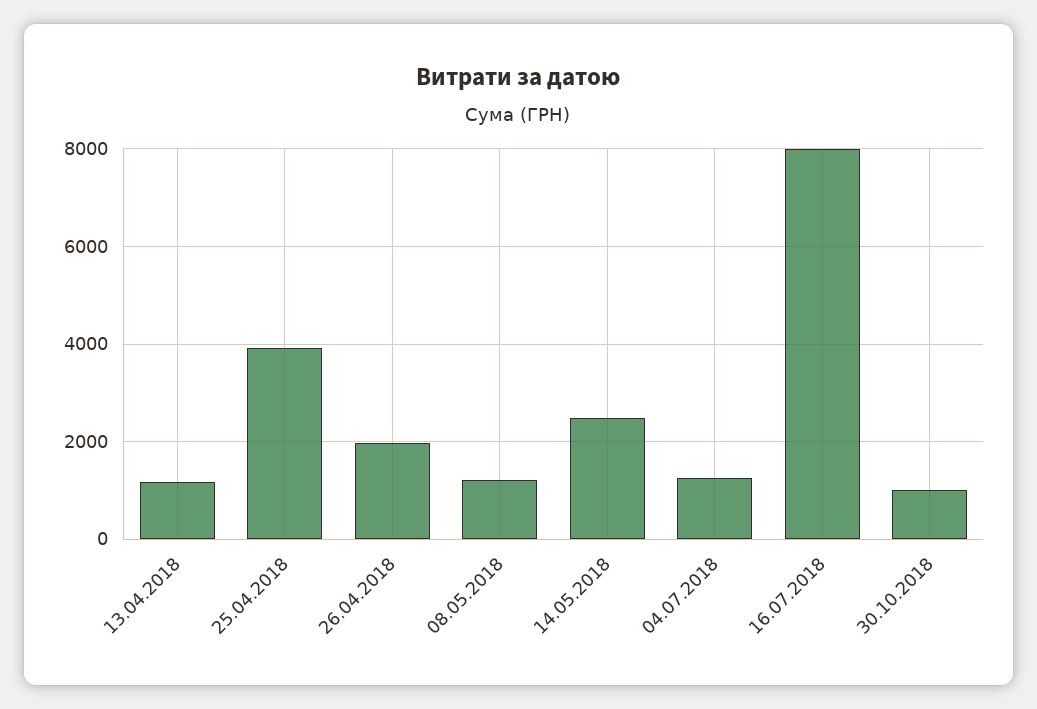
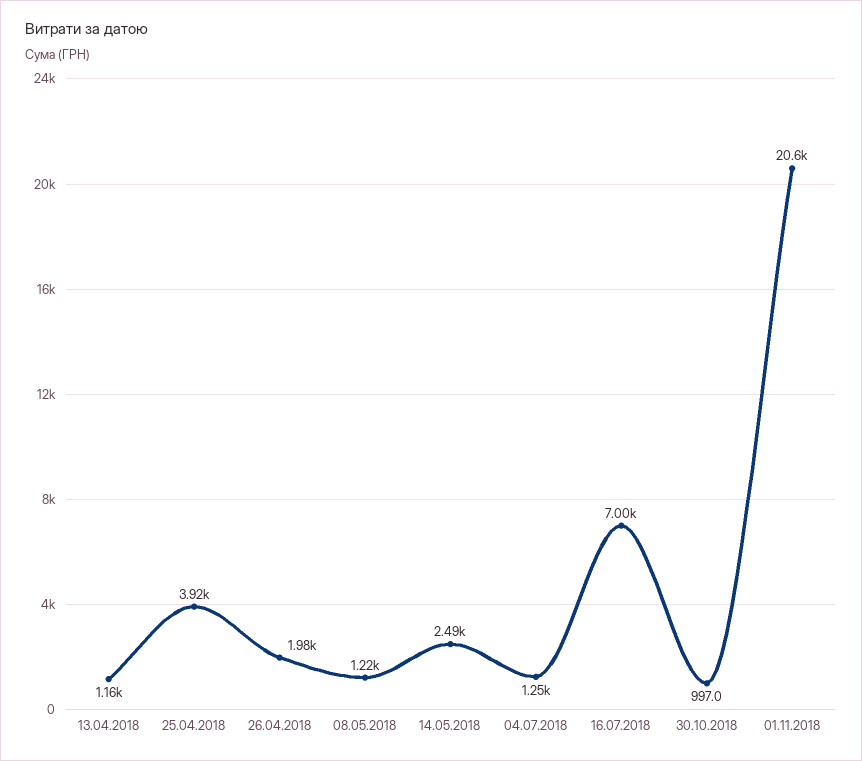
16.07.2018: 8000 -> 7000
01.11.2018: none -> 20600

